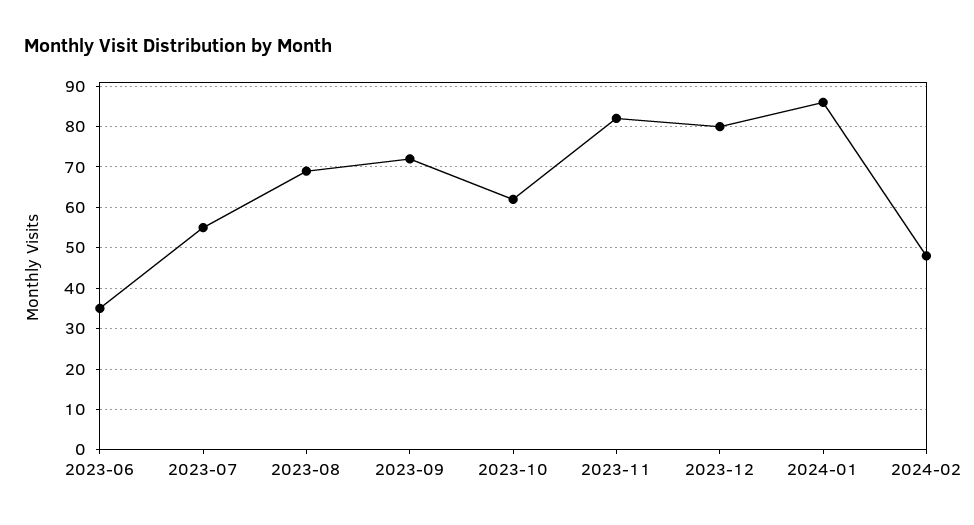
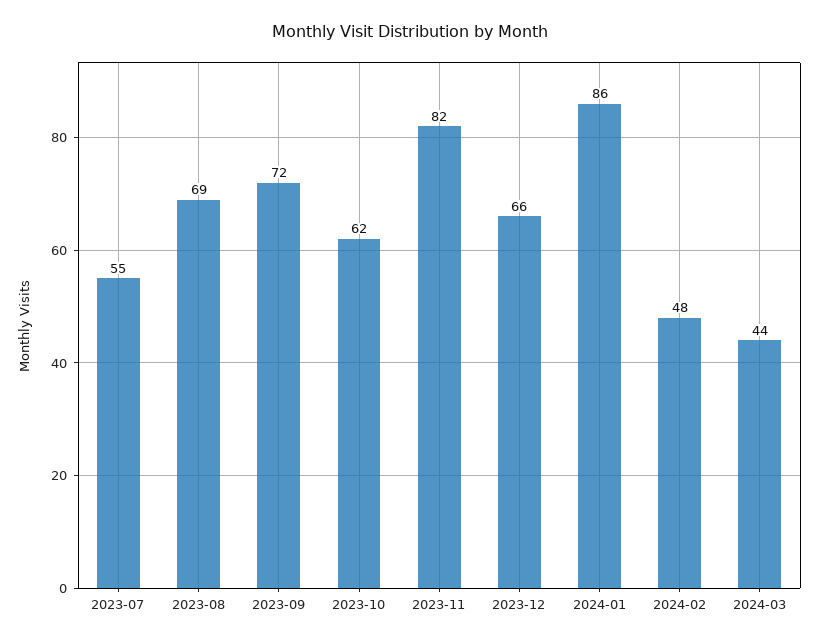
2023-06: 35 -> none
2023-12: 80 -> 66
2024-03: none -> 44

